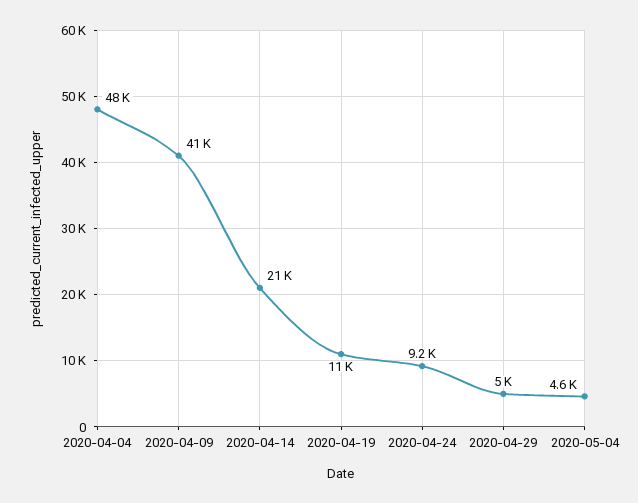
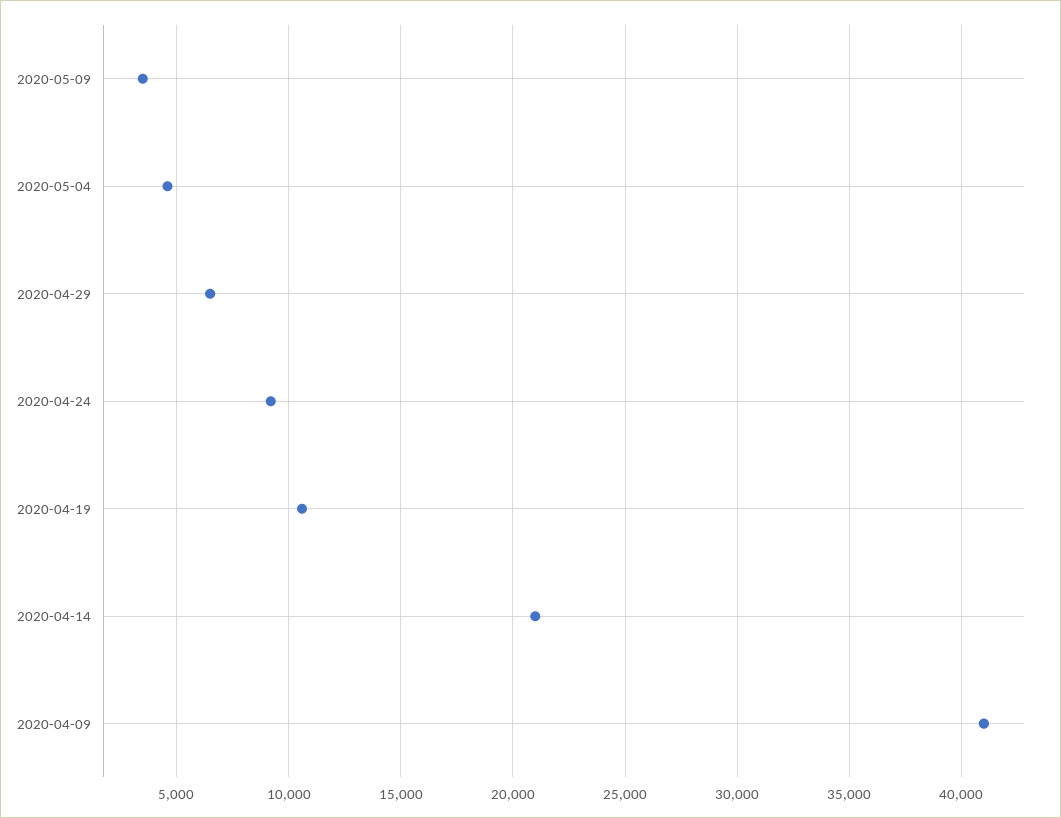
2020-04-04: 48000 -> none
2020-04-29: 5000 -> 6500
2020-05-09: none -> 3500

